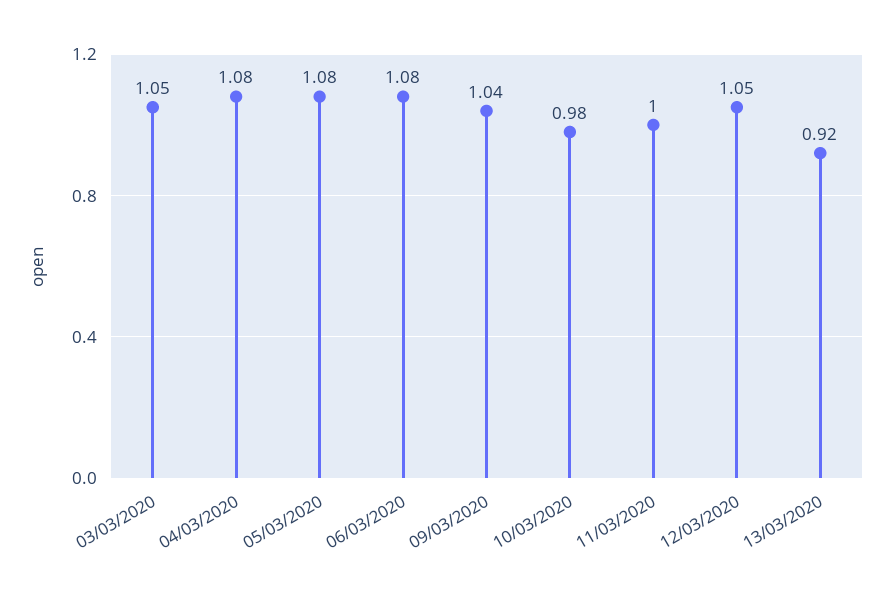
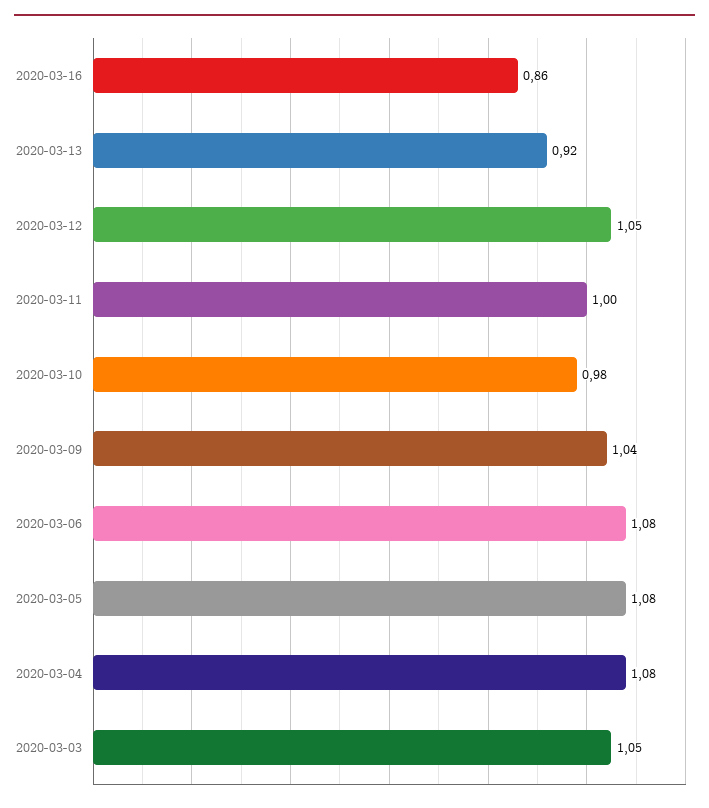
2020-03-16: none -> 0.86

